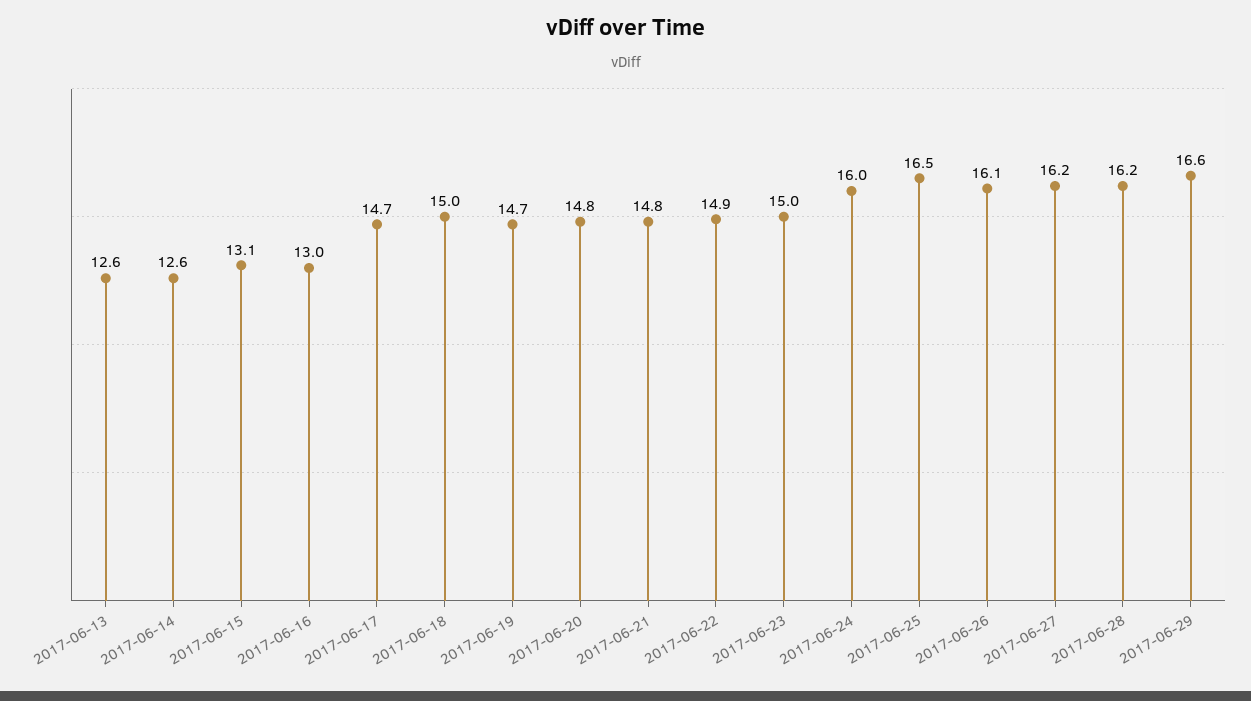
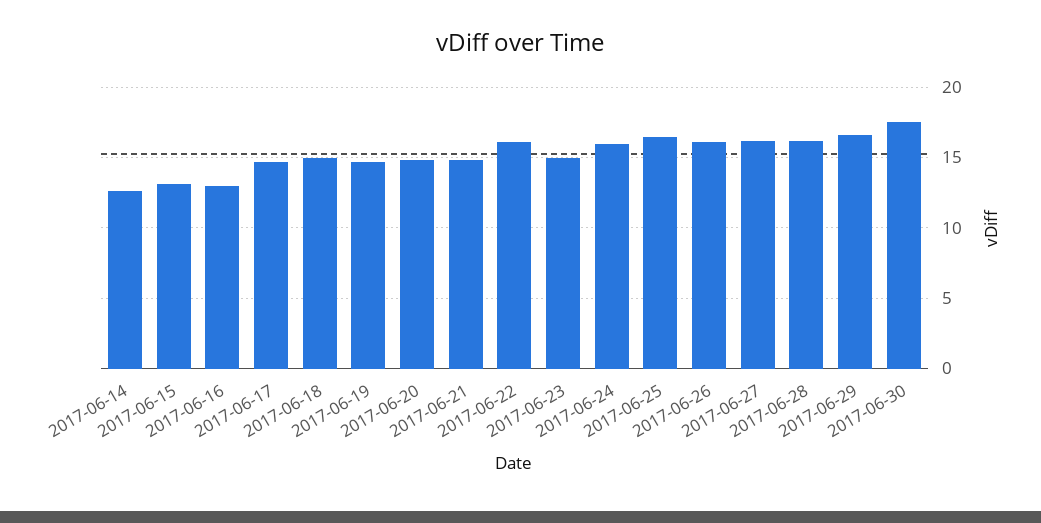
2017-06-13: 12.6 -> none
2017-06-22: 14.9 -> 16
2017-06-30: none -> 17.5

